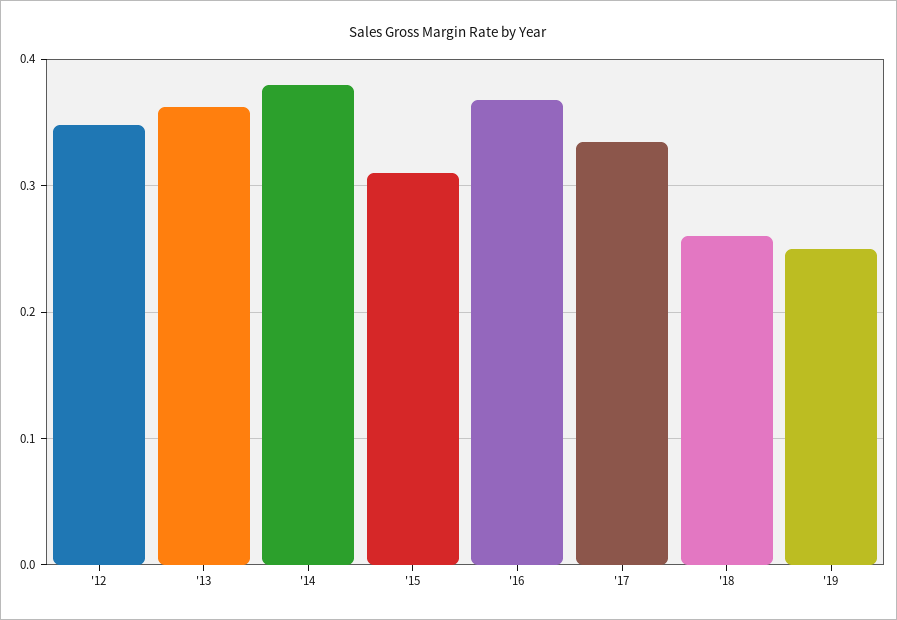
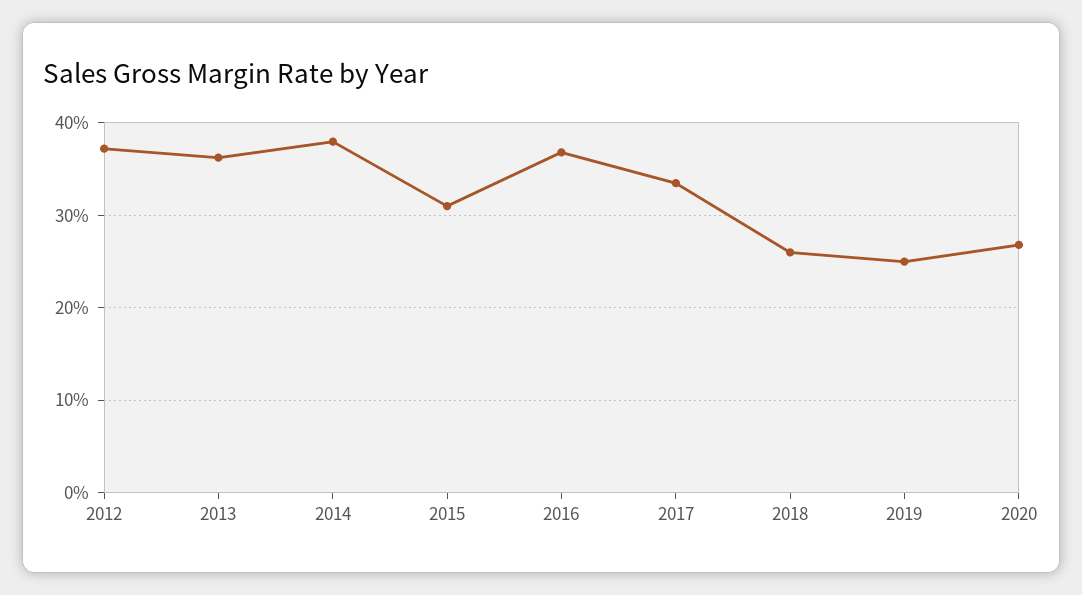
'12: 0.35 -> 0.37
2020: none -> 0.27

